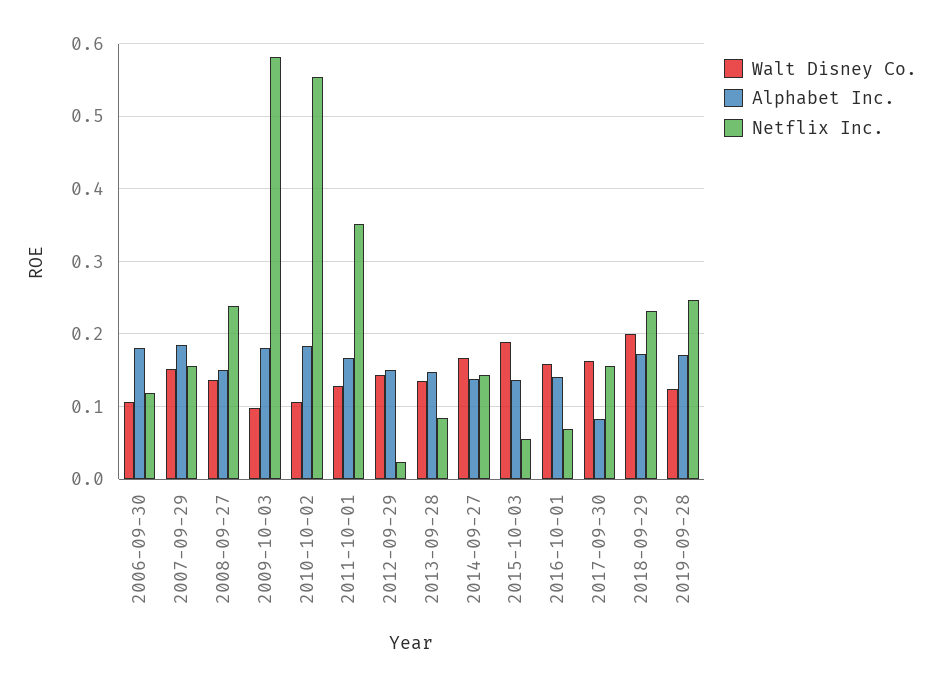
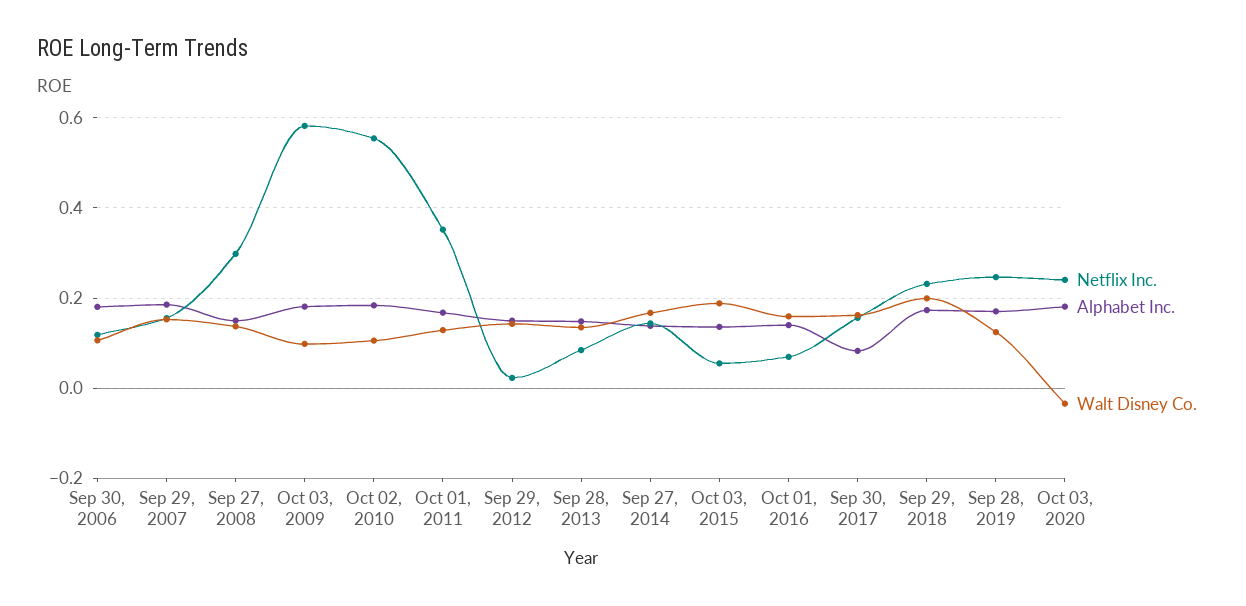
Netflix Inc., 2008-09-27: 0.24 -> 0.3
Netflix Inc., Oct 03, 2020: none -> 0.24
Alphabet Inc., Oct 03, 2020: none -> 0.18
Walt Disney Co., Oct 03, 2020: none -> -0.04

